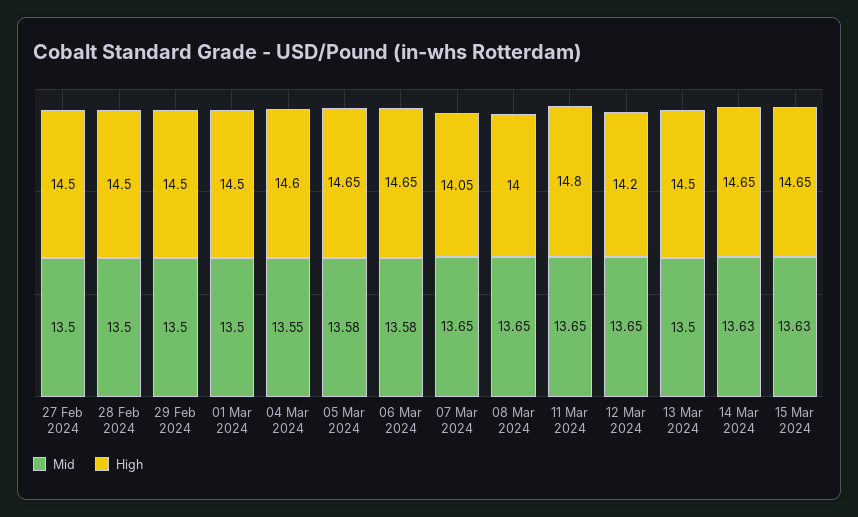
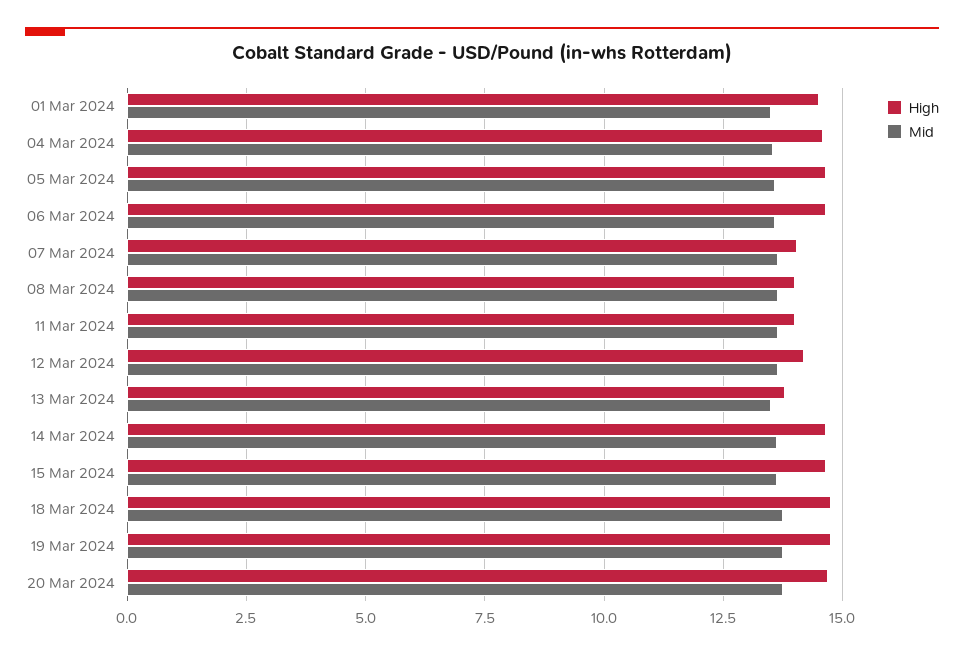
Mid, 27 Feb 2024: 13.5 -> none
High, 27 Feb 2024: 14.5 -> none
Mid, 28 Feb 2024: 13.5 -> none
High, 28 Feb 2024: 14.5 -> none
Mid, 29 Feb 2024: 13.5 -> none
High, 29 Feb 2024: 14.5 -> none
High, 11 Mar 2024: 14.8 -> 14
High, 13 Mar 2024: 14.5 -> 13.75
High, 18 Mar 2024: none -> 14.75
Mid, 18 Mar 2024: none -> 13.75
High, 19 Mar 2024: none -> 14.75
Mid, 19 Mar 2024: none -> 13.75
High, 20 Mar 2024: none -> 14.75
Mid, 20 Mar 2024: none -> 13.75

